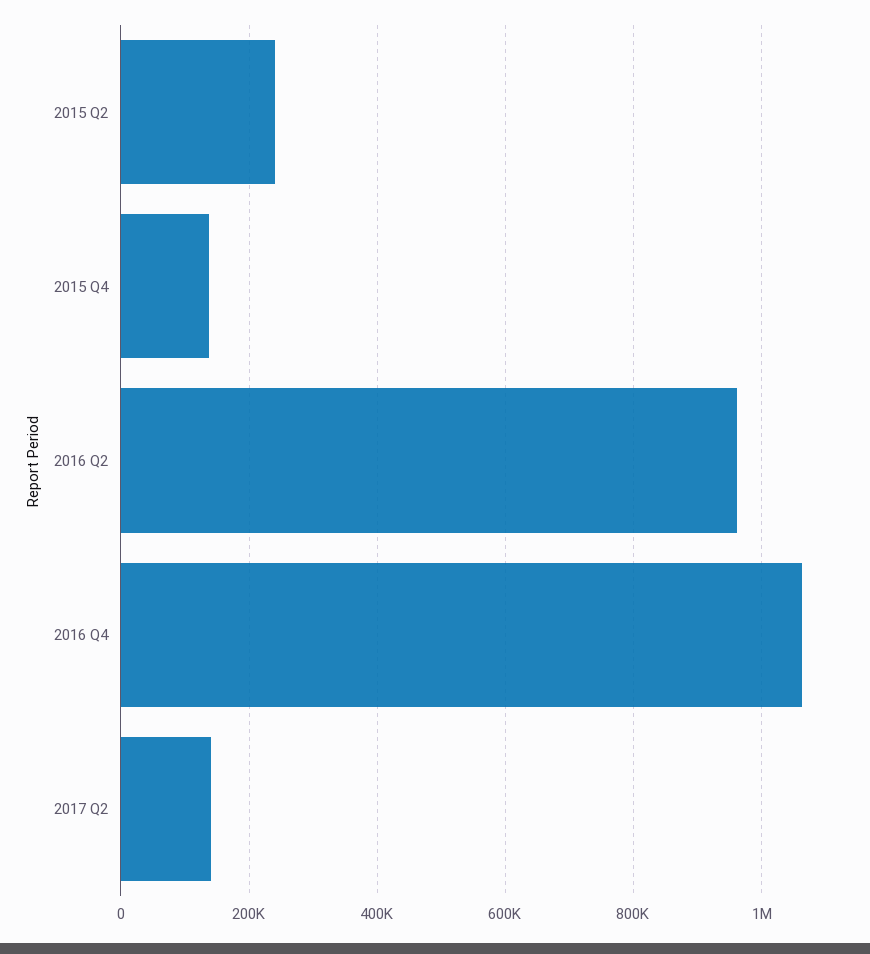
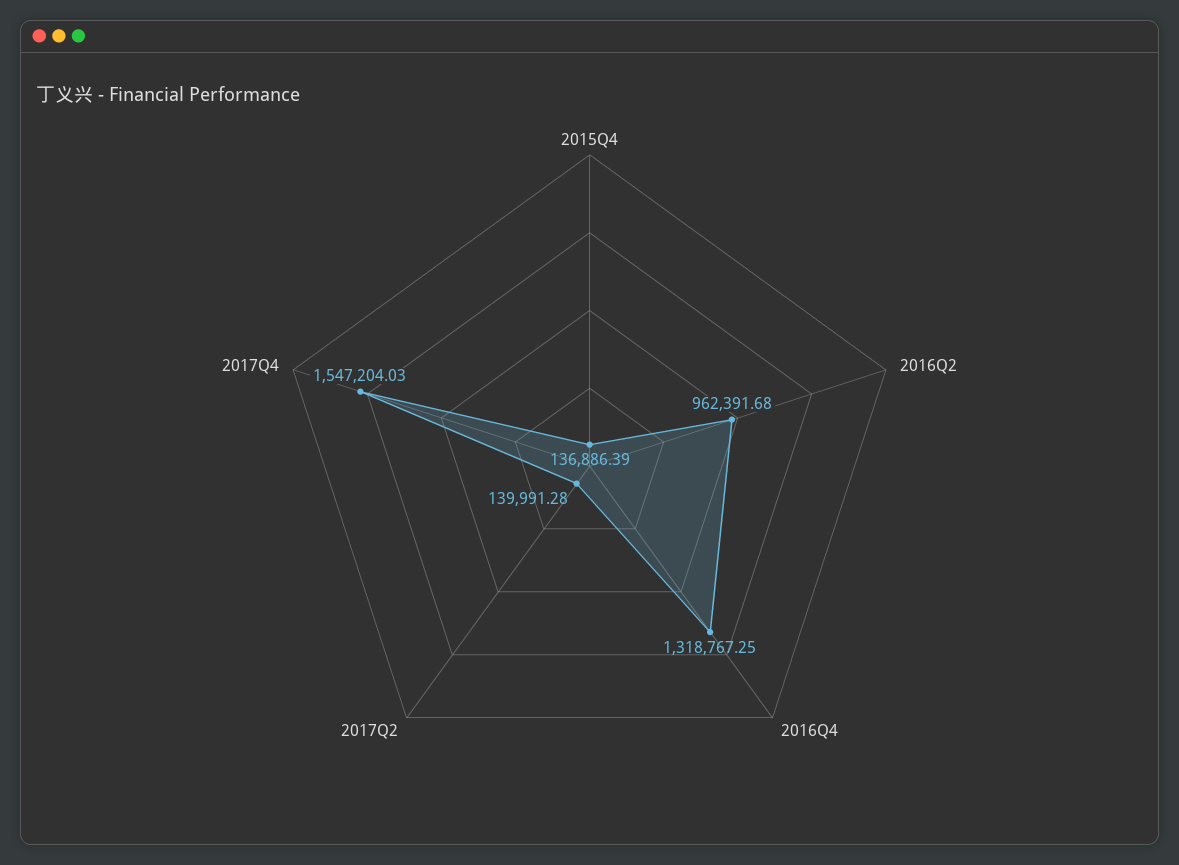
2015 Q2: 240000 -> none
2016 Q4: 1060000 -> 1318767.25
2017Q4: none -> 1547204.03

